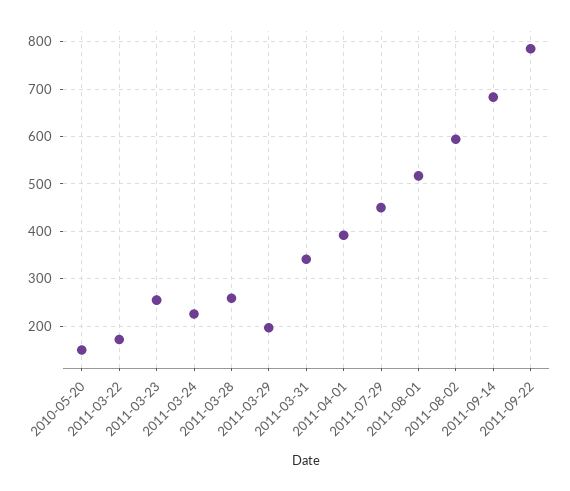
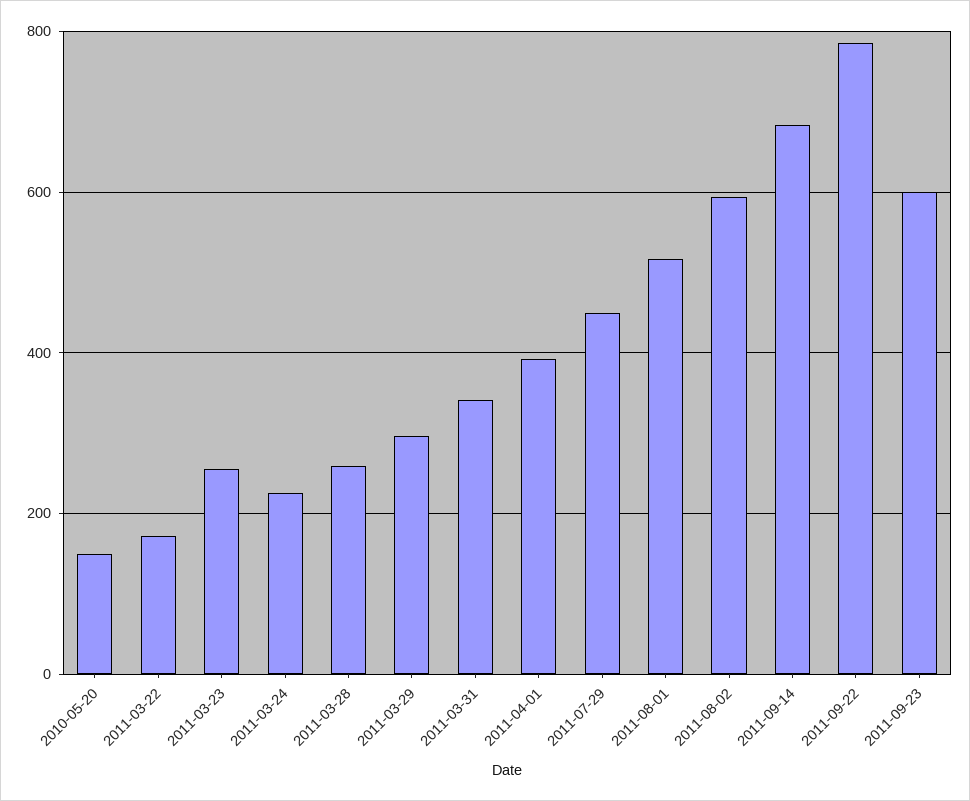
2011-03-29: 200 -> 300
2011-09-23: none -> 600

